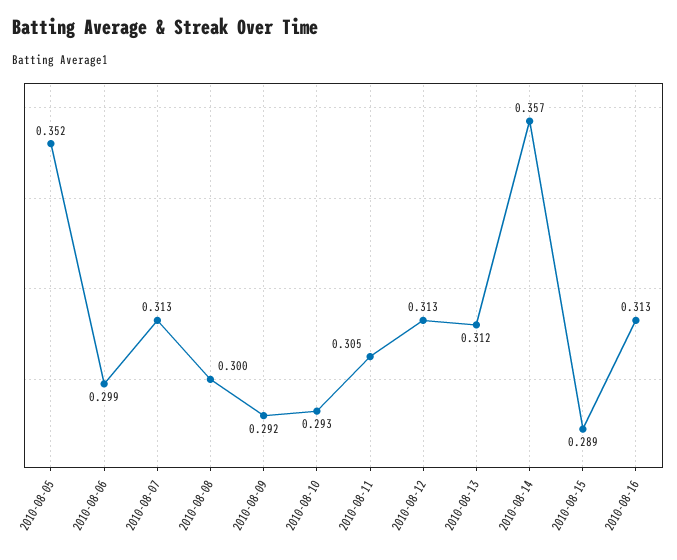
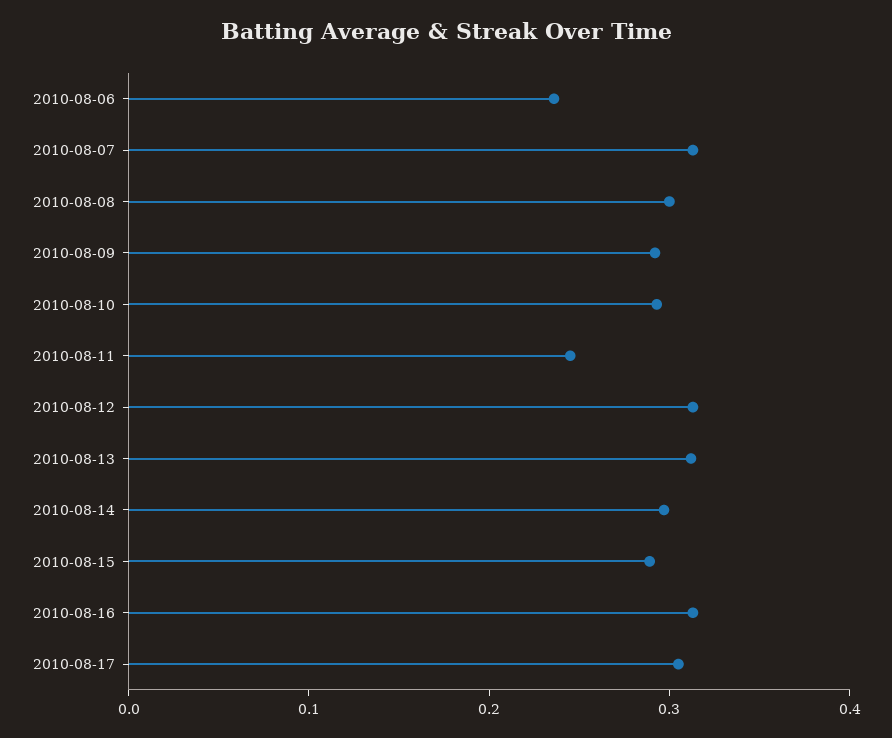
2010-08-05: 0.352 -> none
2010-08-06: 0.299 -> 0.24
2010-08-11: 0.305 -> 0.24
2010-08-14: 0.357 -> 0.3
2010-08-17: none -> 0.3

